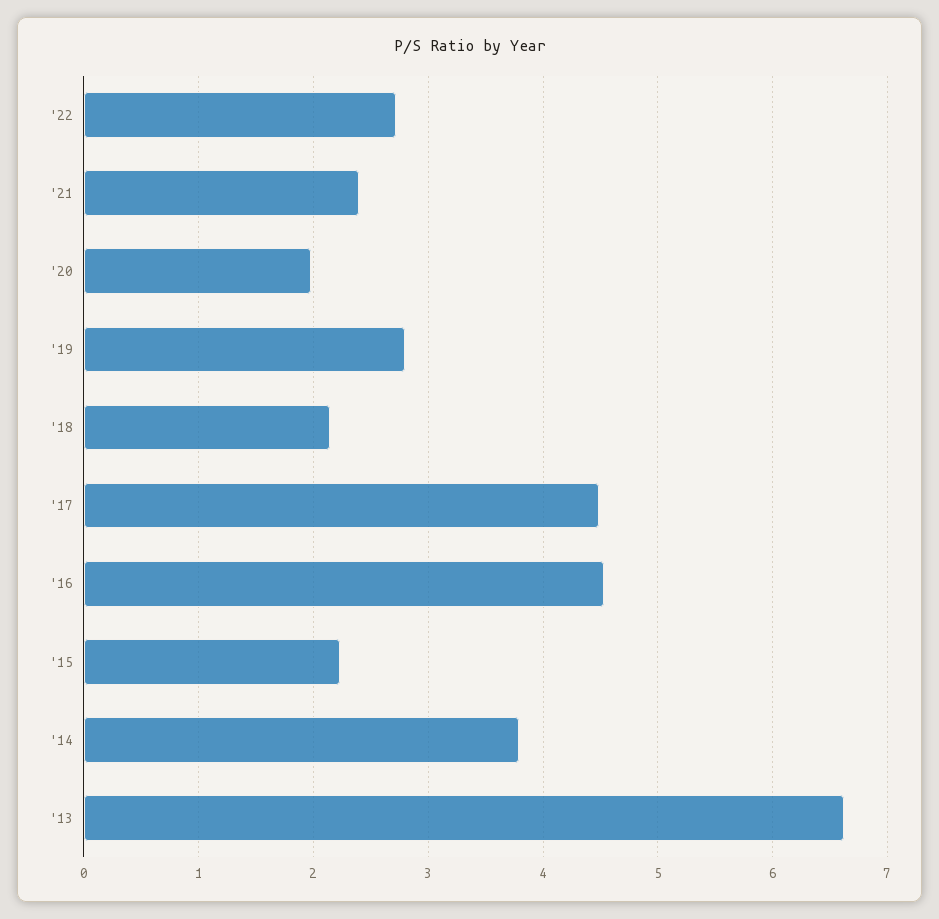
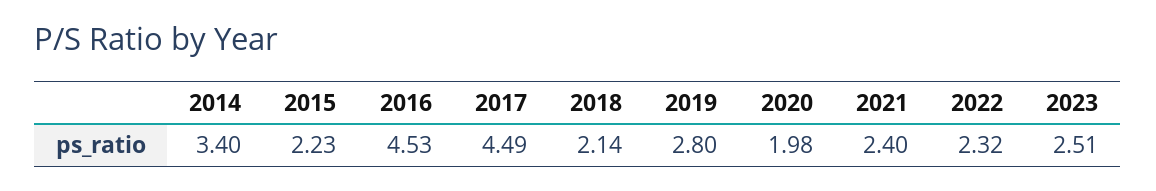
'22: 2.7 -> 2.32
'14: 3.8 -> 3.4
'13: 6.6 -> none
2023: none -> 2.51

